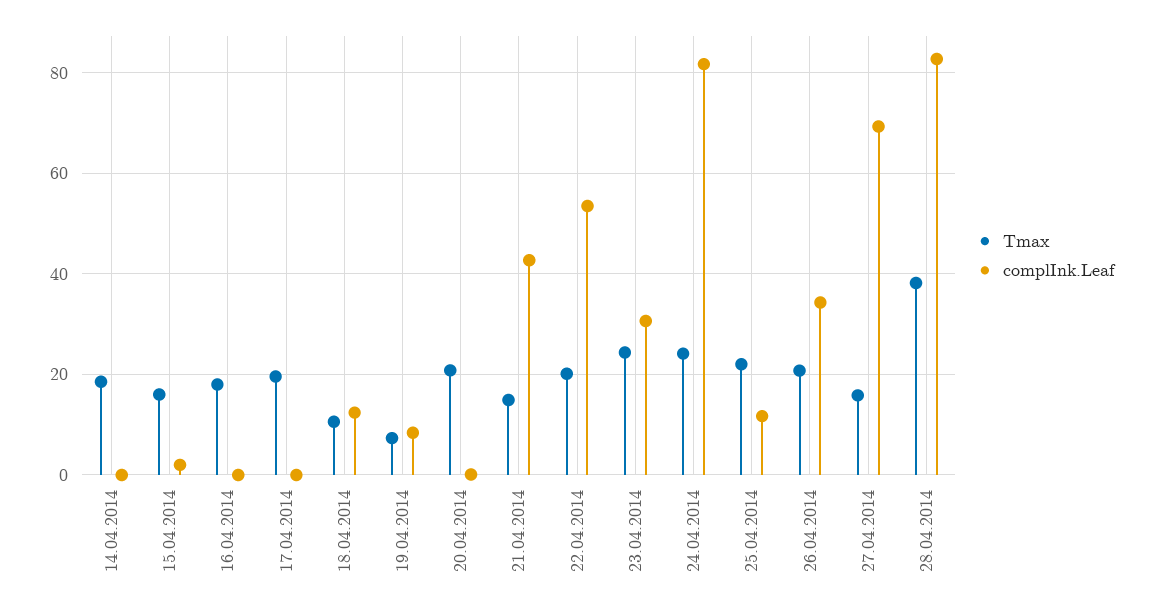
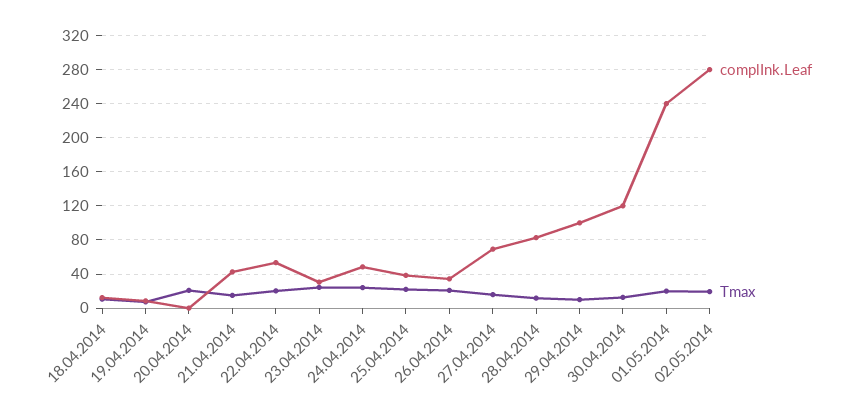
Tmax, 14.04.2014: 18 -> none
complInk.Leaf, 14.04.2014: 0 -> none
Tmax, 15.04.2014: 16 -> none
complInk.Leaf, 15.04.2014: 2 -> none
Tmax, 16.04.2014: 18 -> none
complInk.Leaf, 16.04.2014: 0 -> none
Tmax, 17.04.2014: 20 -> none
complInk.Leaf, 17.04.2014: 0 -> none
complInk.Leaf, 24.04.2014: 82 -> 50
complInk.Leaf, 25.04.2014: 12 -> 40
Tmax, 28.04.2014: 38 -> 10
complInk.Leaf, 29.04.2014: none -> 100
Tmax, 29.04.2014: none -> 10
complInk.Leaf, 30.04.2014: none -> 120
Tmax, 30.04.2014: none -> 10
complInk.Leaf, 01.05.2014: none -> 240
Tmax, 01.05.2014: none -> 20
complInk.Leaf, 02.05.2014: none -> 280
Tmax, 02.05.2014: none -> 20

